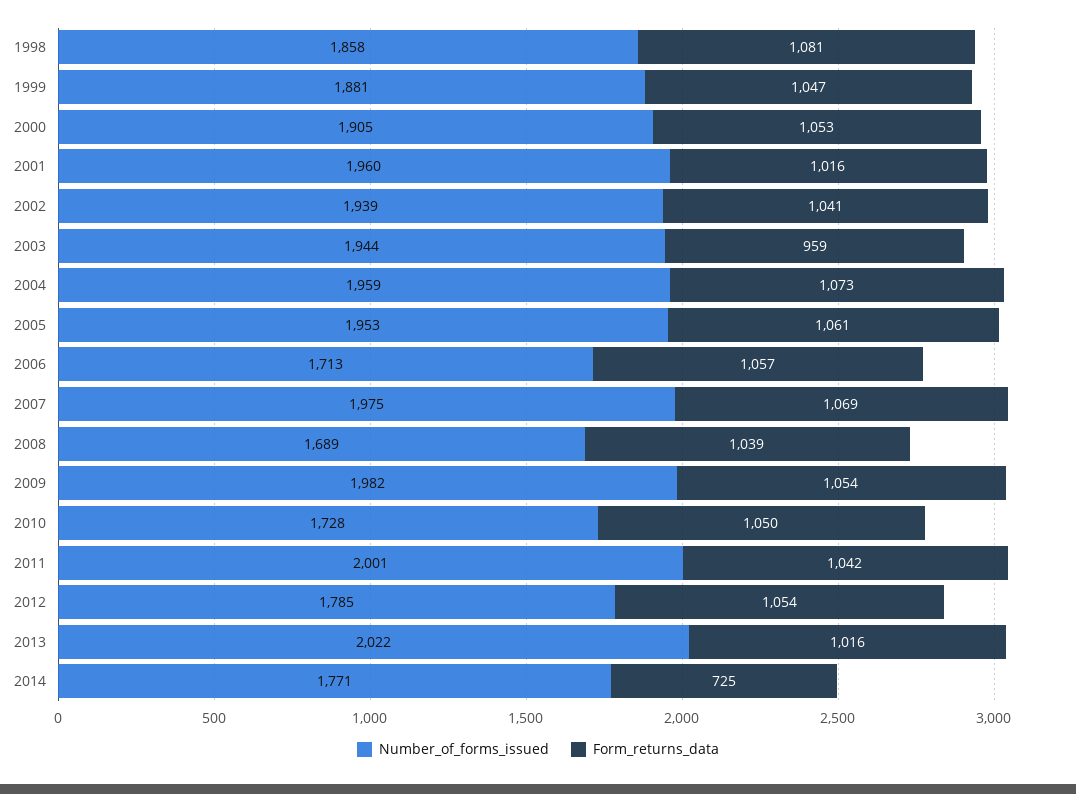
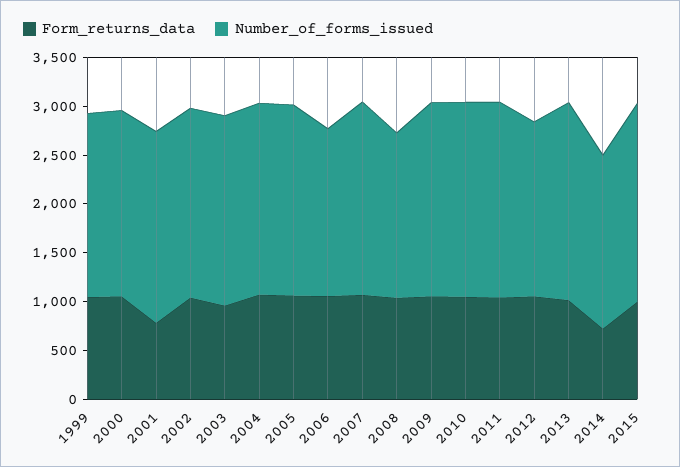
Number_of_forms_issued, 1998: 1858 -> none
Form_returns_data, 1998: 1081 -> none
Form_returns_data, 2001: 1016 -> 800
Number_of_forms_issued, 2010: 1728 -> 2000
Form_returns_data, 2015: none -> 1000
Number_of_forms_issued, 2015: none -> 2000

